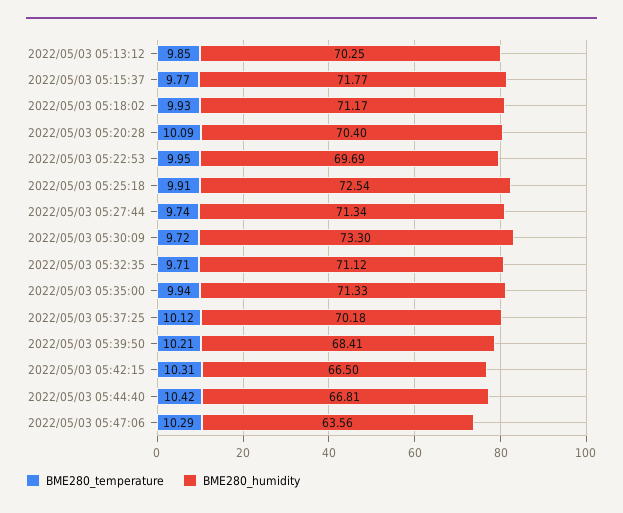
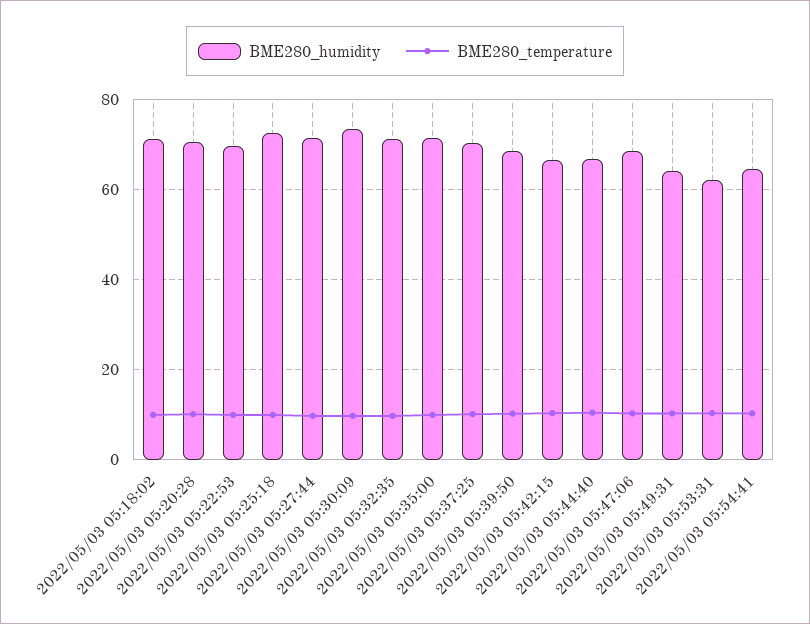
BME280_temperature, 2022/05/03 05:13:12: 9.85 -> none
BME280_humidity, 2022/05/03 05:13:12: 70.25 -> none
BME280_temperature, 2022/05/03 05:15:37: 9.77 -> none
BME280_humidity, 2022/05/03 05:15:37: 71.77 -> none
BME280_humidity, 2022/05/03 05:47:06: 63.56 -> 68
BME280_humidity, 2022/05/03 05:49:31: none -> 64
BME280_temperature, 2022/05/03 05:49:31: none -> 10
BME280_humidity, 2022/05/03 05:53:31: none -> 62
BME280_temperature, 2022/05/03 05:53:31: none -> 10
BME280_humidity, 2022/05/03 05:54:41: none -> 64
BME280_temperature, 2022/05/03 05:54:41: none -> 10

